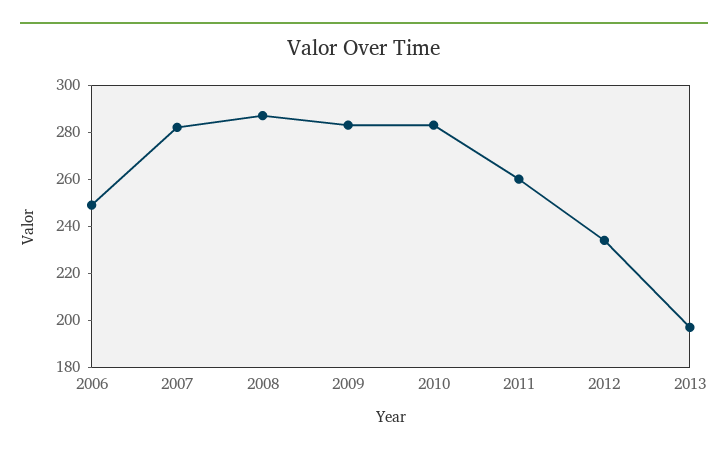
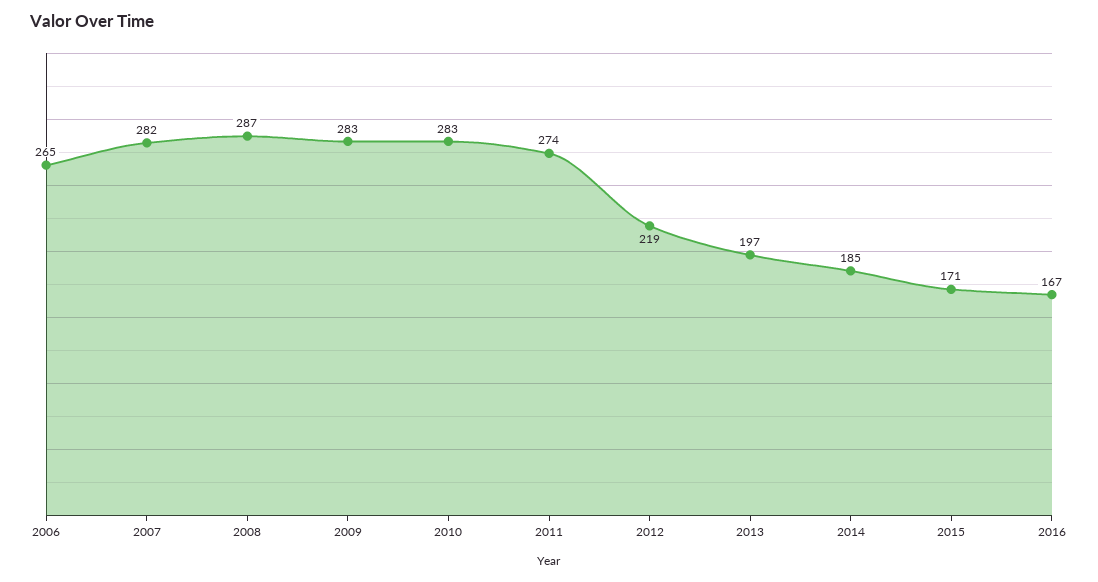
2006: 250 -> 265
2011: 260 -> 274
2012: 235 -> 219
2014: none -> 185
2015: none -> 171
2016: none -> 167

